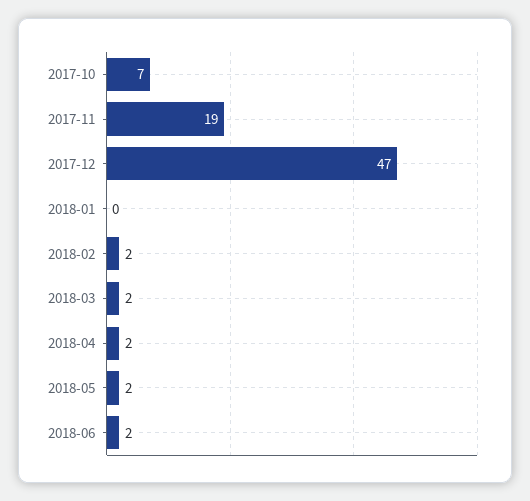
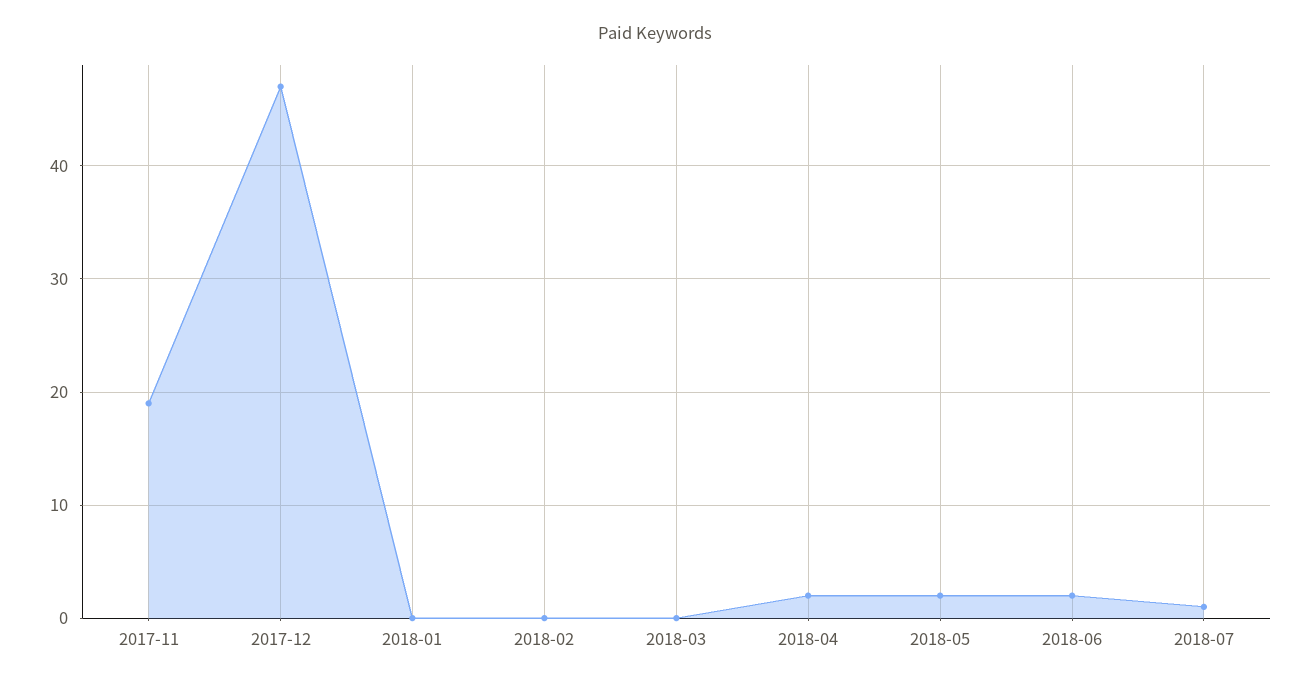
2017-10: 7 -> none
2018-02: 2 -> 0
2018-03: 2 -> 0
2018-07: none -> 1

